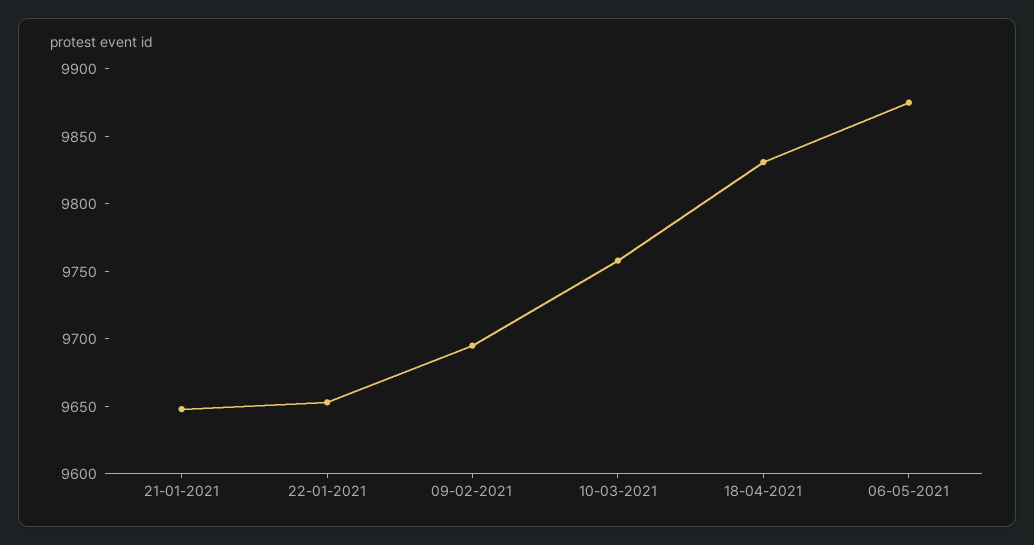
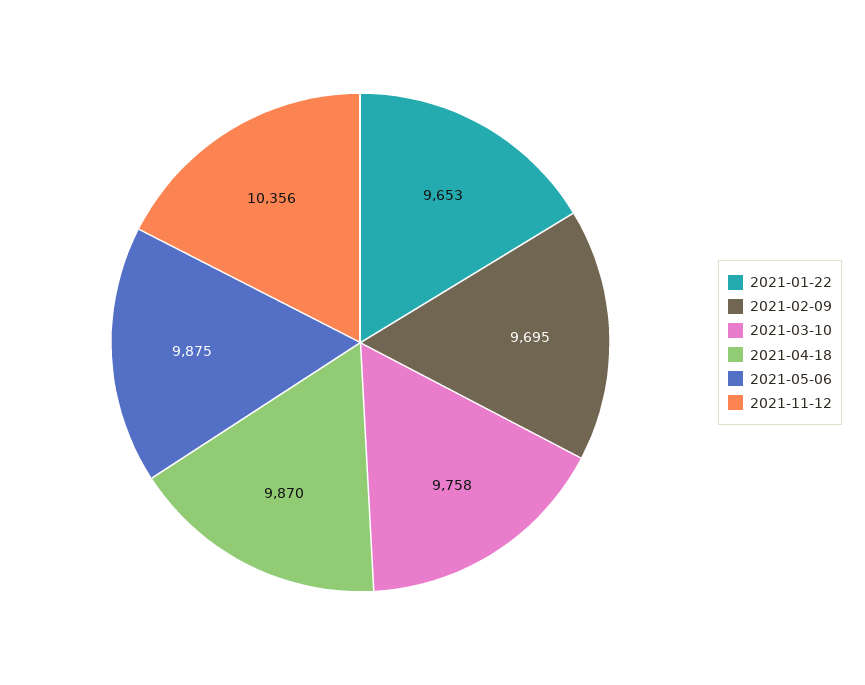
21-01-2021: 9650 -> none
18-04-2021: 9830 -> 9870
2021-11-12: none -> 10356

